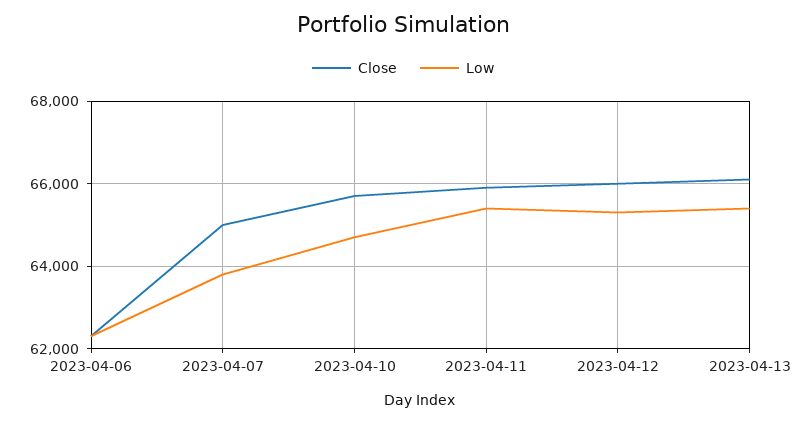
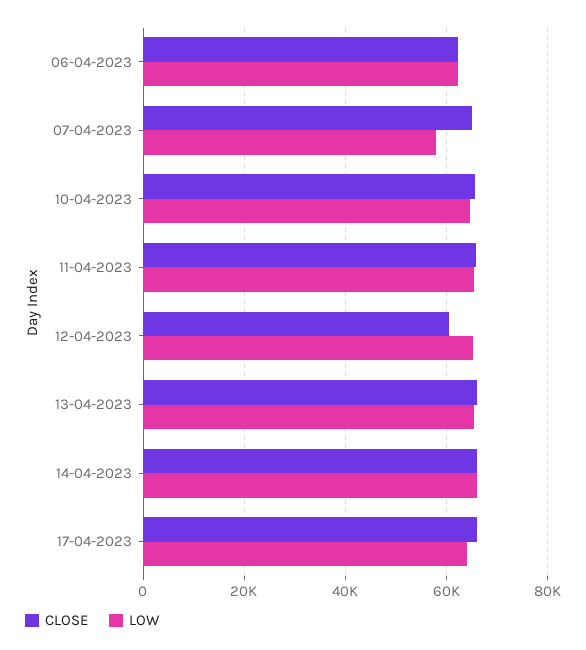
Low, 2023-04-07: 63800 -> 58000
Close, 2023-04-12: 66000 -> 60000
Close, 14-04-2023: none -> 66000
Low, 14-04-2023: none -> 66000
Close, 17-04-2023: none -> 66000
Low, 17-04-2023: none -> 64000

